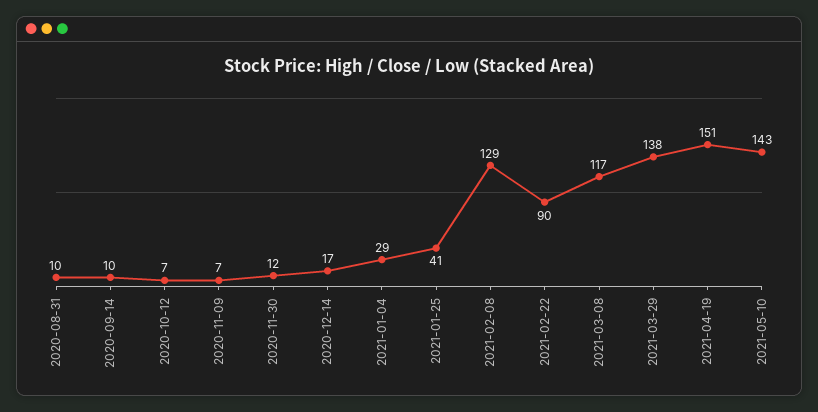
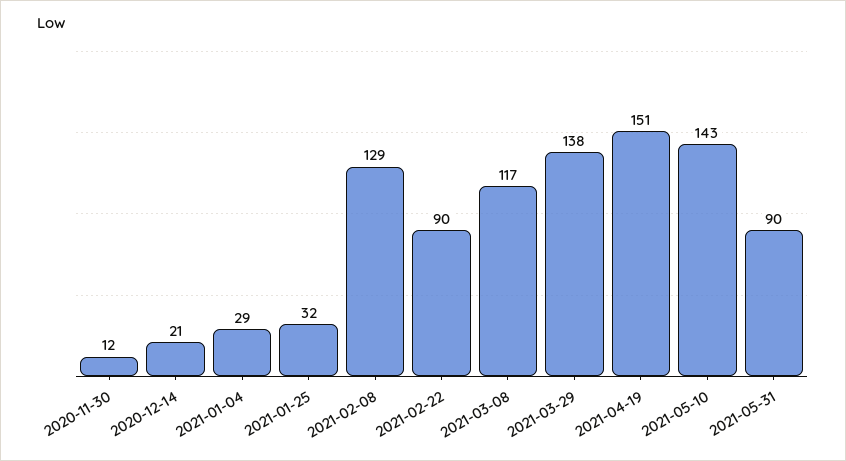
2020-08-31: 10 -> none
2020-09-14: 10 -> none
2020-10-12: 7 -> none
2020-11-09: 7 -> none
2020-12-14: 17 -> 21
2021-01-25: 41 -> 32
2021-05-31: none -> 90

